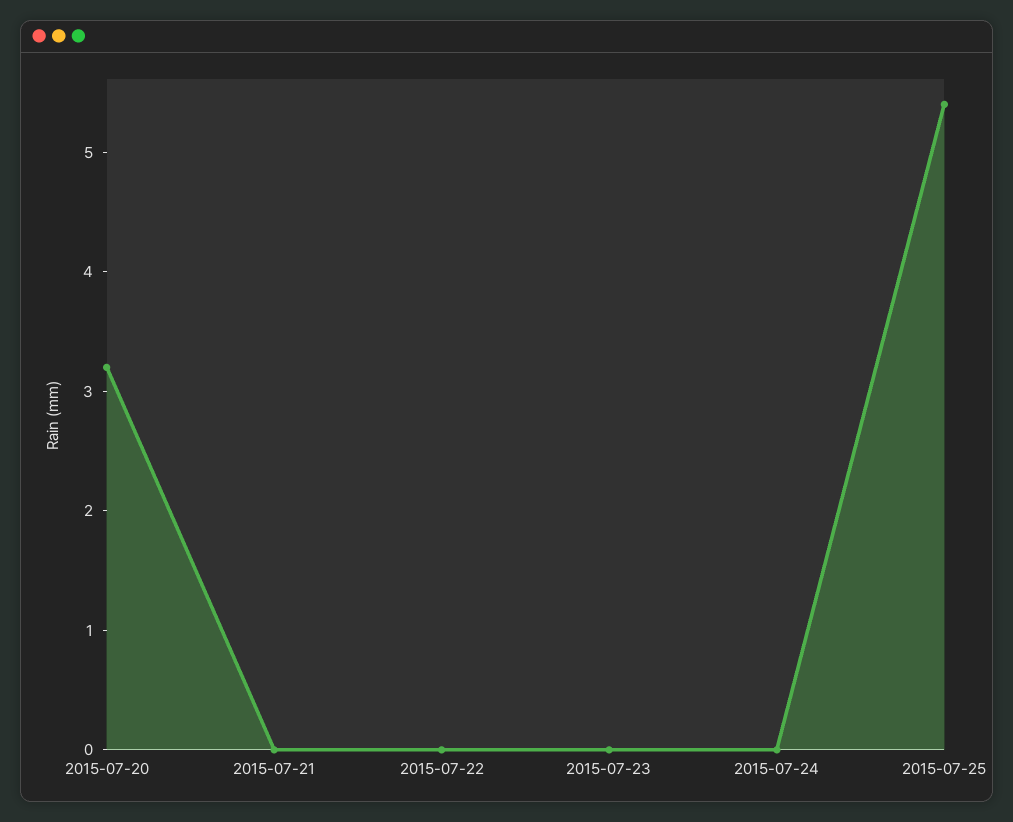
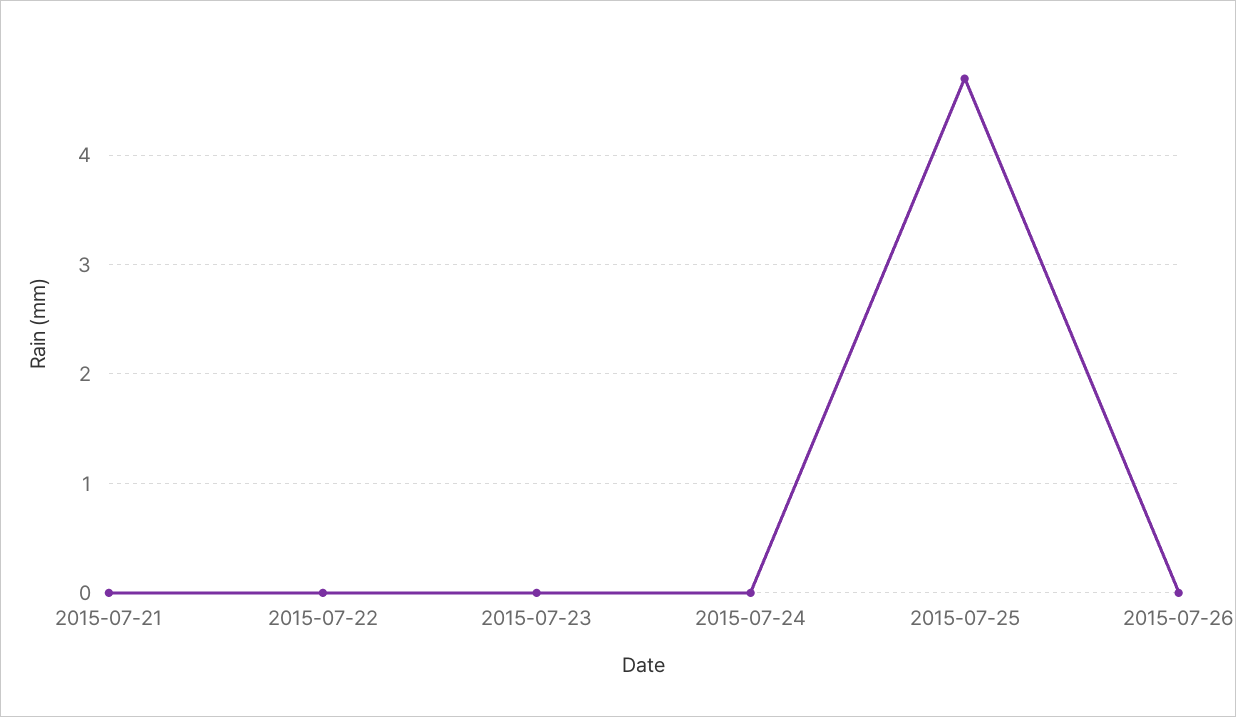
2015-07-20: 3.2 -> none
2015-07-25: 5.4 -> 4.7
2015-07-26: none -> 0

